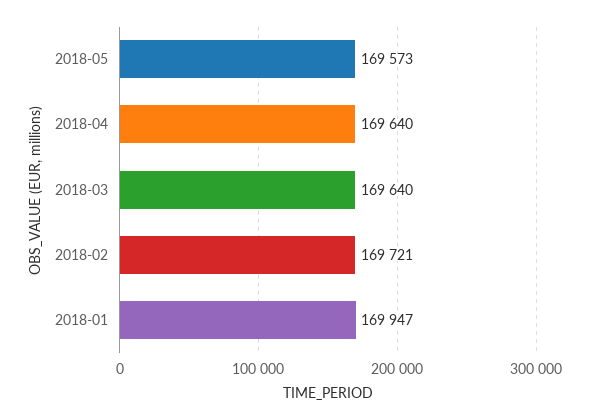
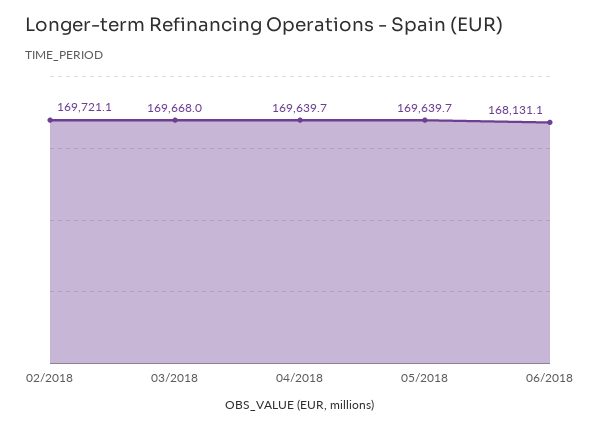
2018-05: 169573 -> 169639.7
2018-03: 169640 -> 169668
2018-01: 169947 -> none
06/2018: none -> 168131.1

